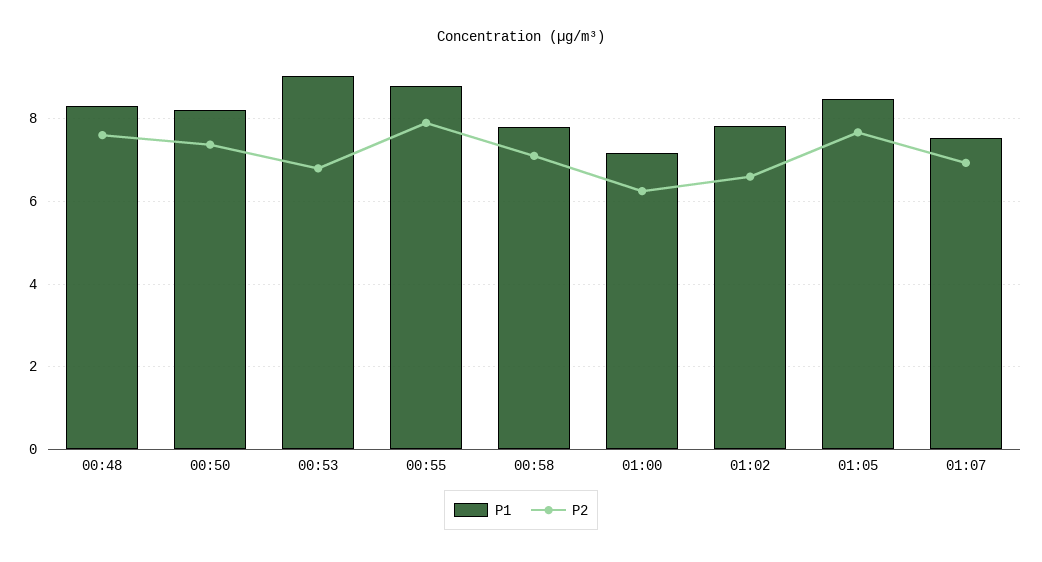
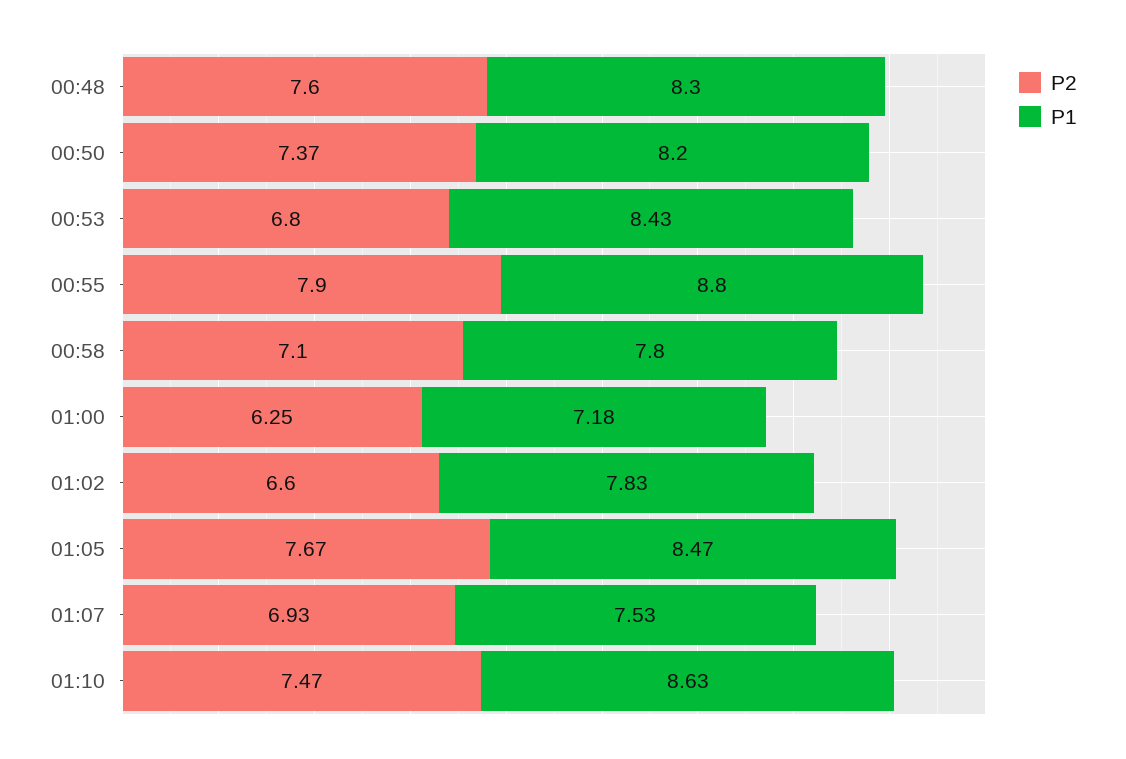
P1, 00:53: 9 -> 8.43
P2, 01:10: none -> 7.47
P1, 01:10: none -> 8.63

